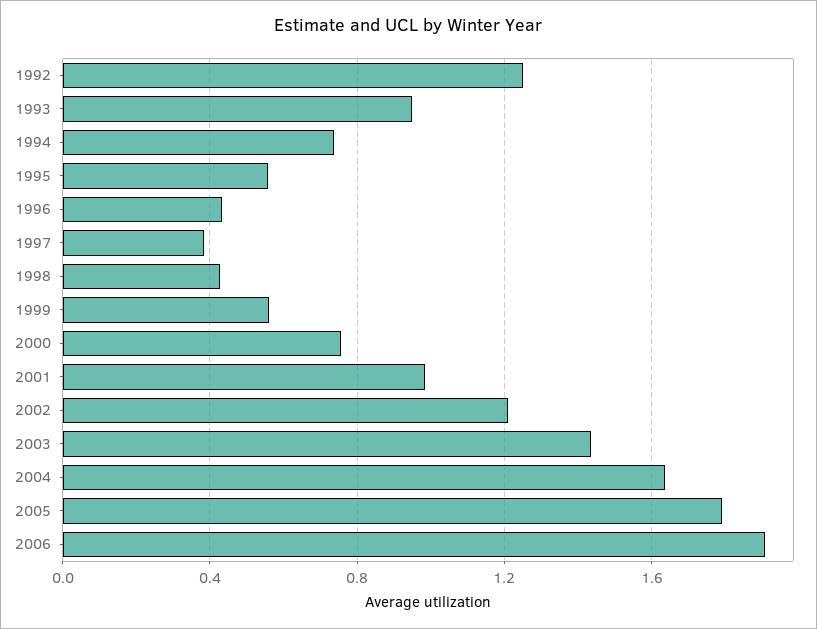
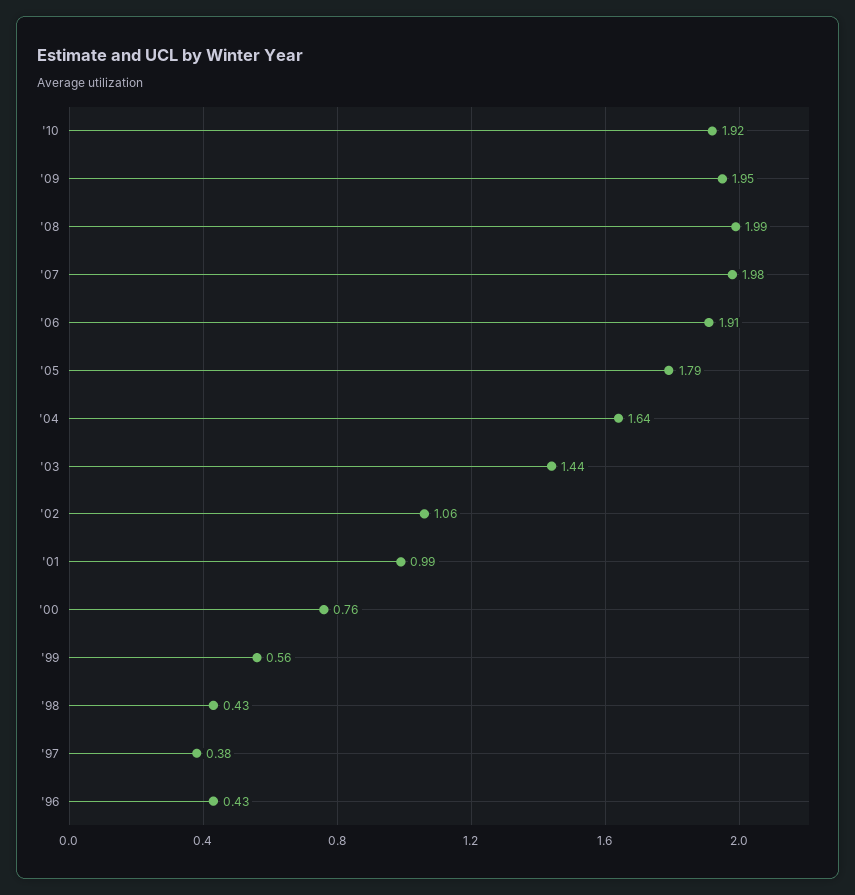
1992: 1.25 -> none
1993: 0.95 -> none
1994: 0.75 -> none
1995: 0.55 -> none
2002: 1.2 -> 1.06
'10: none -> 1.92
'09: none -> 1.95
'08: none -> 1.99
'07: none -> 1.98

